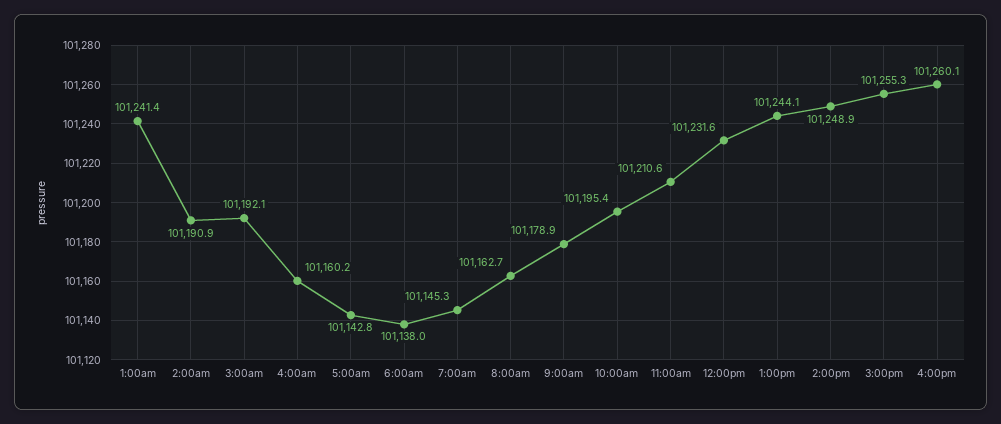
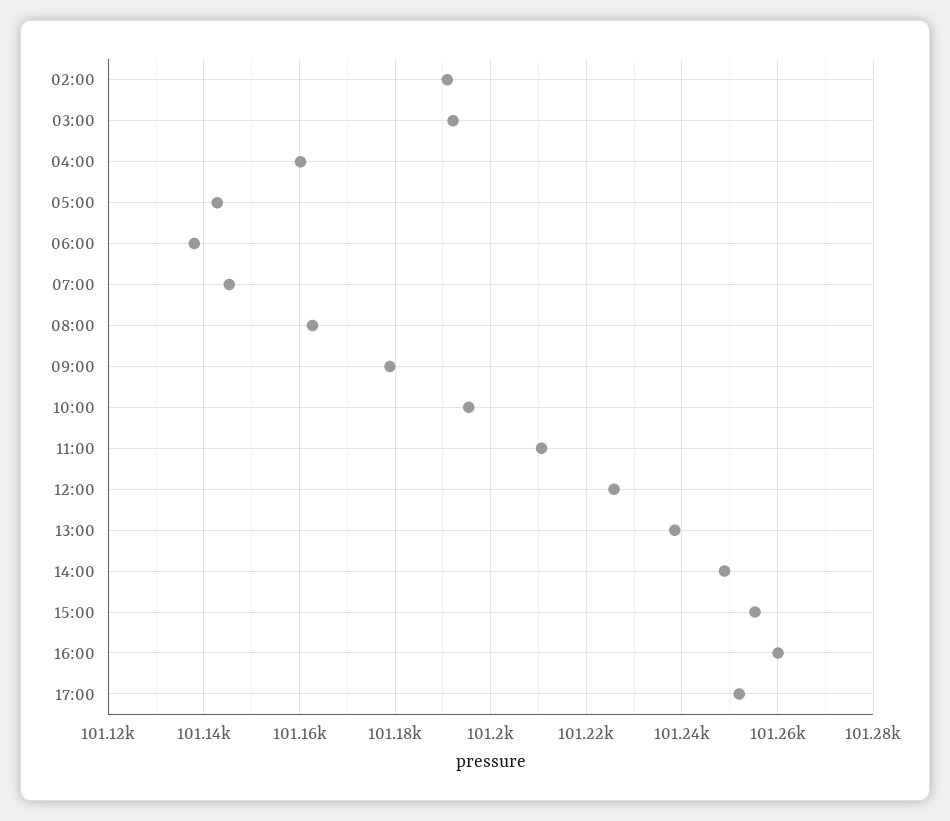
1:00am: 101241.4 -> none
12:00pm: 101231.6 -> 101226
1:00pm: 101244.1 -> 101238
17:00: none -> 101252

